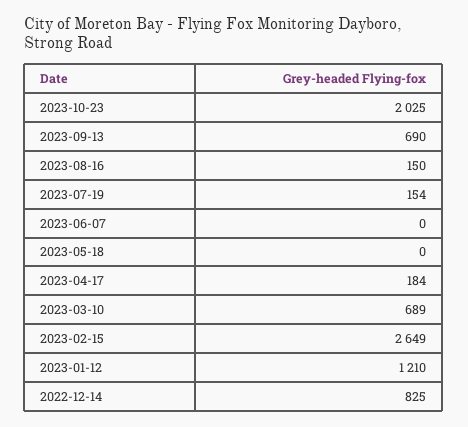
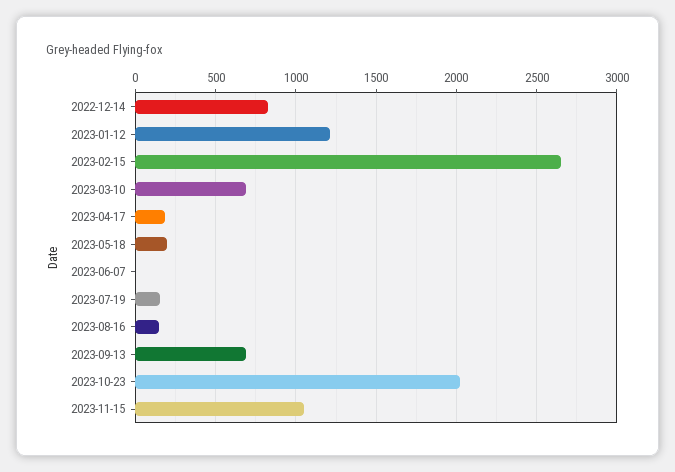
2023-05-18: 0 -> 200
2023-11-15: none -> 1050

